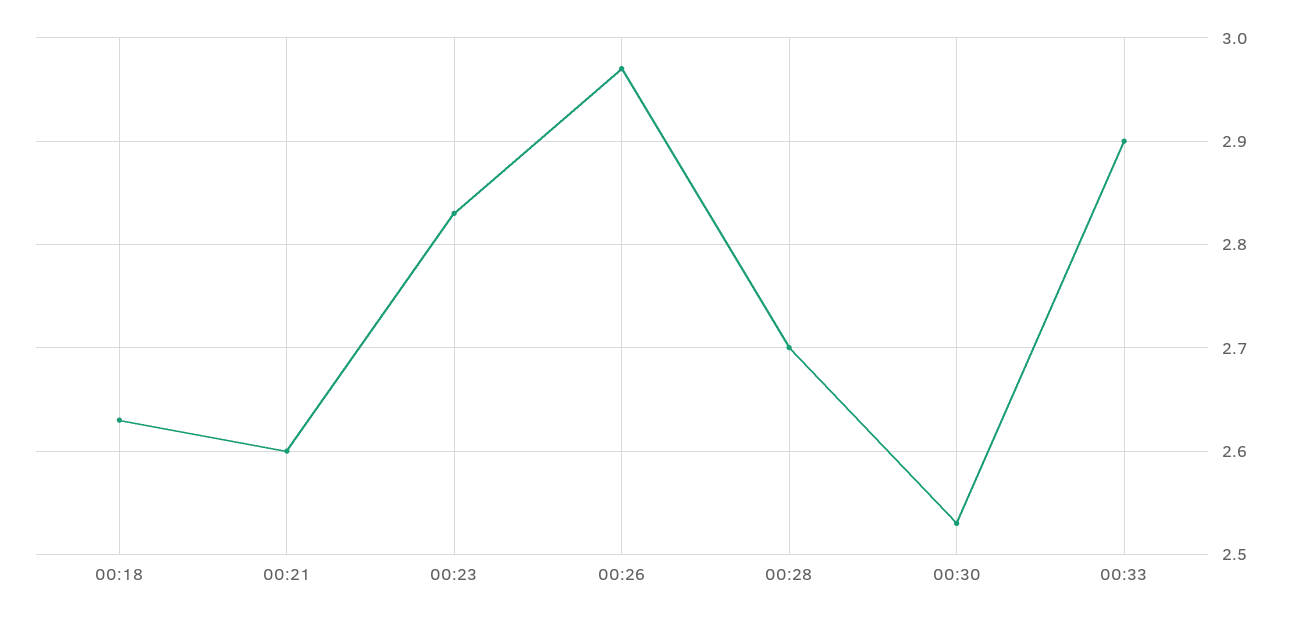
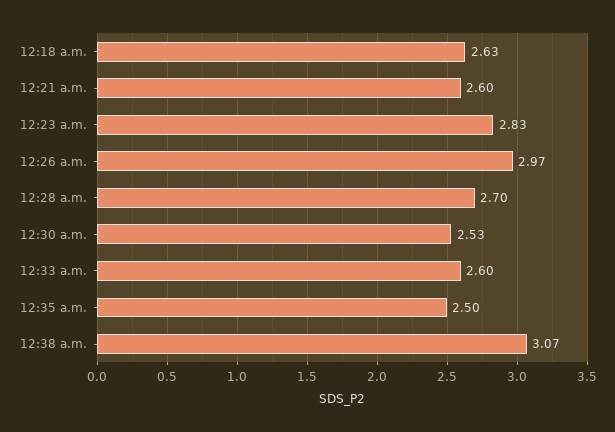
00:33: 2.9 -> 2.6
12:35 a.m.: none -> 2.5
12:38 a.m.: none -> 3.07

